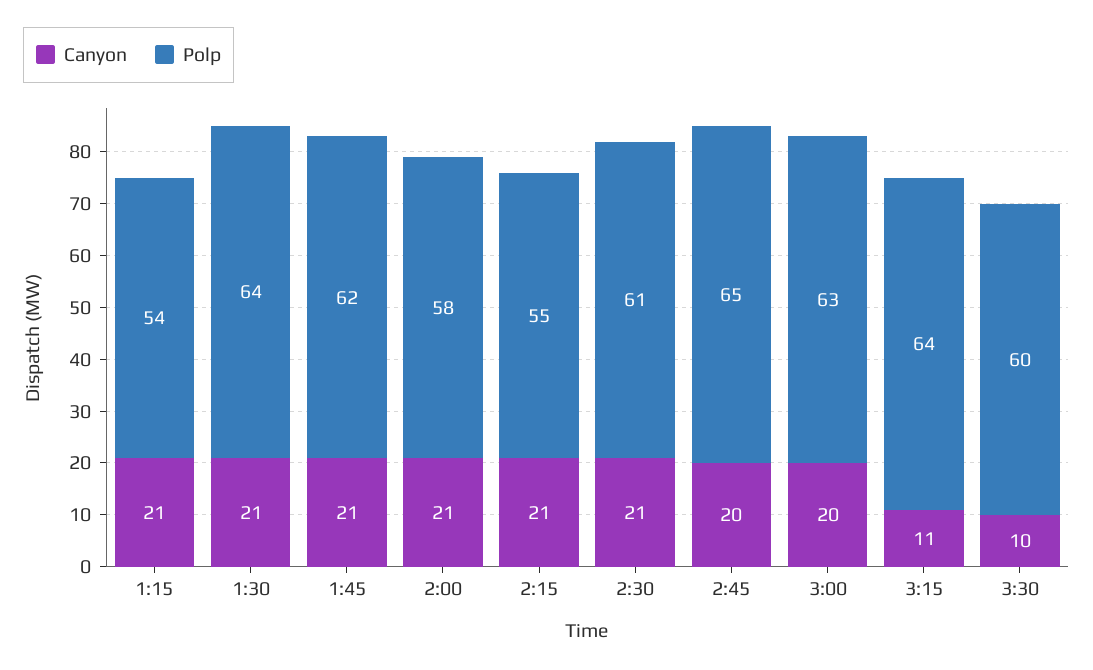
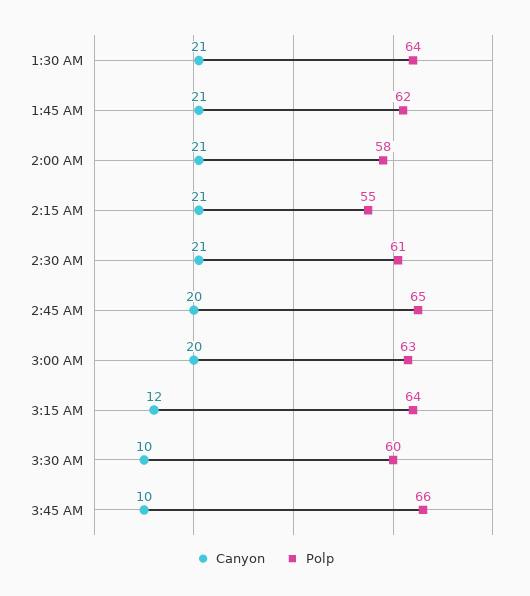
Canyon, 1:15: 21 -> none
Polp, 1:15: 54 -> none
Canyon, 3:15: 11 -> 12
Canyon, 3:45 AM: none -> 10
Polp, 3:45 AM: none -> 66

